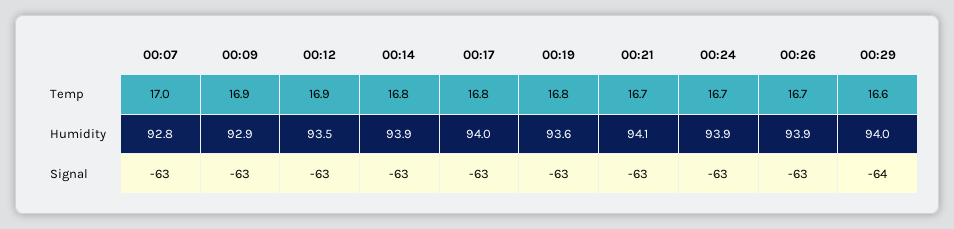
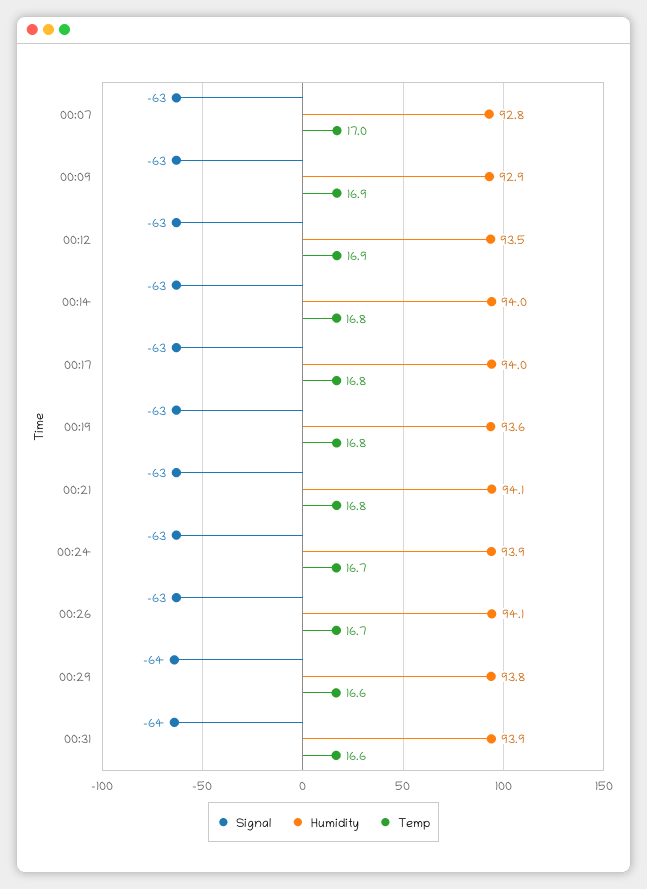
Temp, 00:21: 16.7 -> 16.8
Humidity, 00:14: 93.9 -> 94
Humidity, 00:26: 93.9 -> 94.1
Humidity, 00:29: 94 -> 93.8
Signal, 00:31: none -> -64
Humidity, 00:31: none -> 93.9
Temp, 00:31: none -> 16.6

